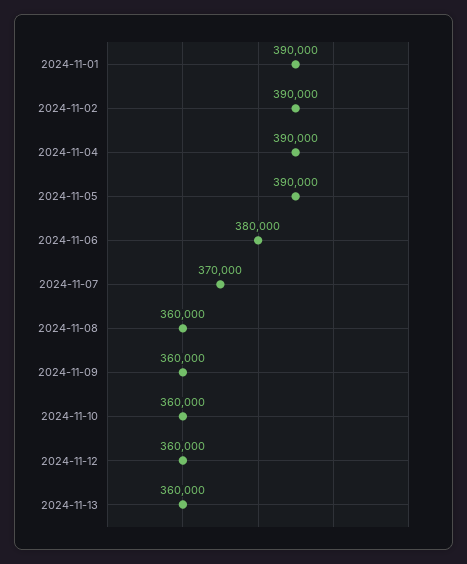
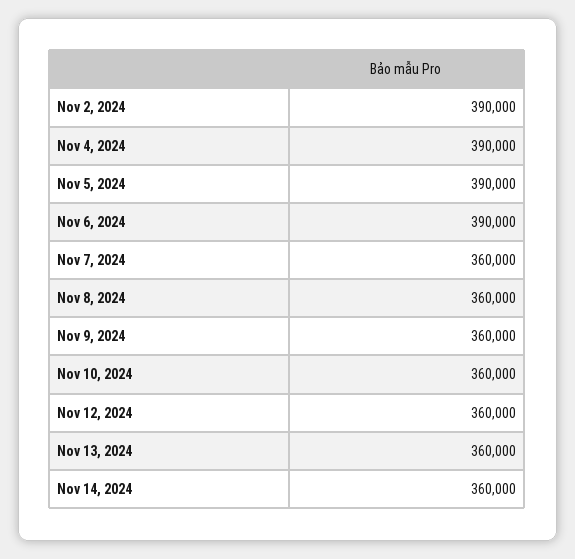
2024-11-01: 390000 -> none
2024-11-06: 380000 -> 390000
2024-11-07: 370000 -> 360000
Nov 14, 2024: none -> 360000

